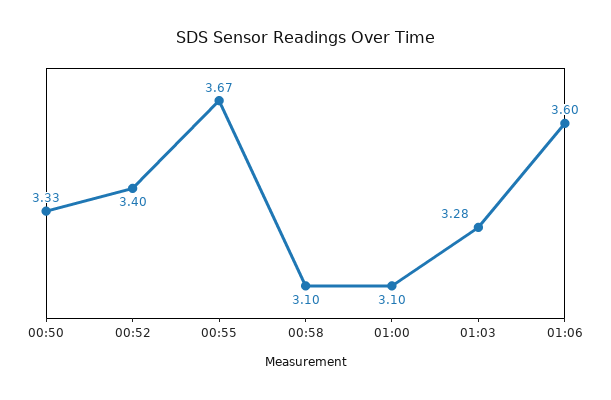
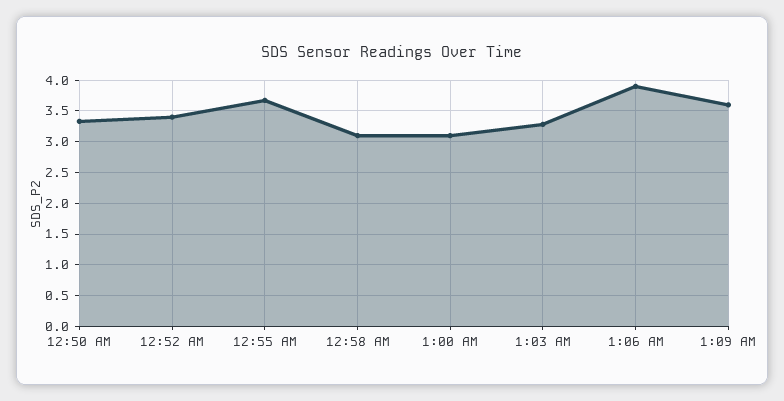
01:06: 3.6 -> 3.9
1:09 AM: none -> 3.6

